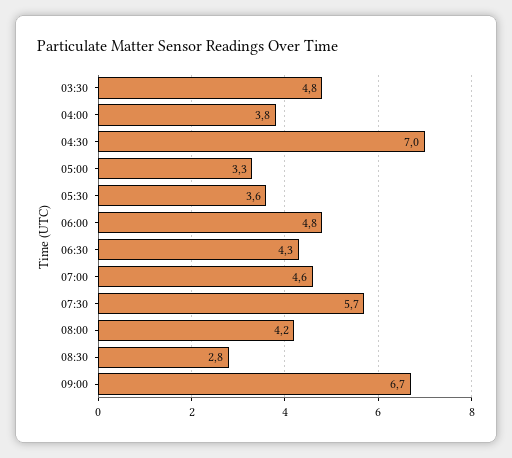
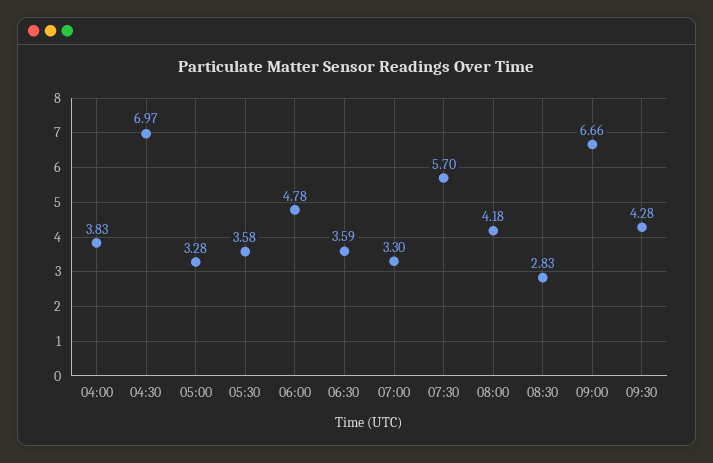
03:30: 4.8 -> none
06:30: 4.3 -> 3.59
07:00: 4.6 -> 3.3
09:30: none -> 4.28

